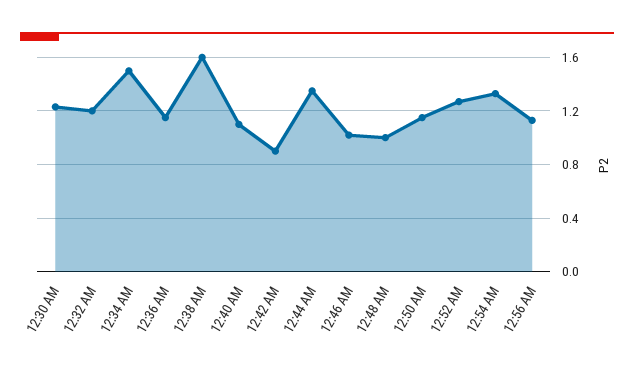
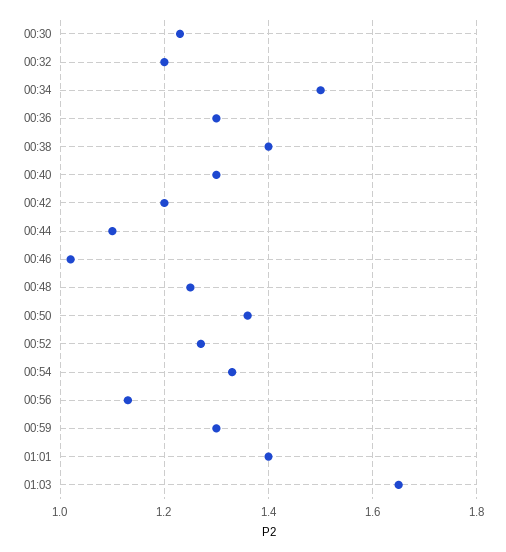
12:36 AM: 1.15 -> 1.3
12:38 AM: 1.6 -> 1.4
12:40 AM: 1.1 -> 1.3
12:42 AM: 0.9 -> 1.2
12:44 AM: 1.35 -> 1.1
12:48 AM: 1 -> 1.25
12:50 AM: 1.15 -> 1.35
00:59: none -> 1.3
01:01: none -> 1.4
01:03: none -> 1.65

